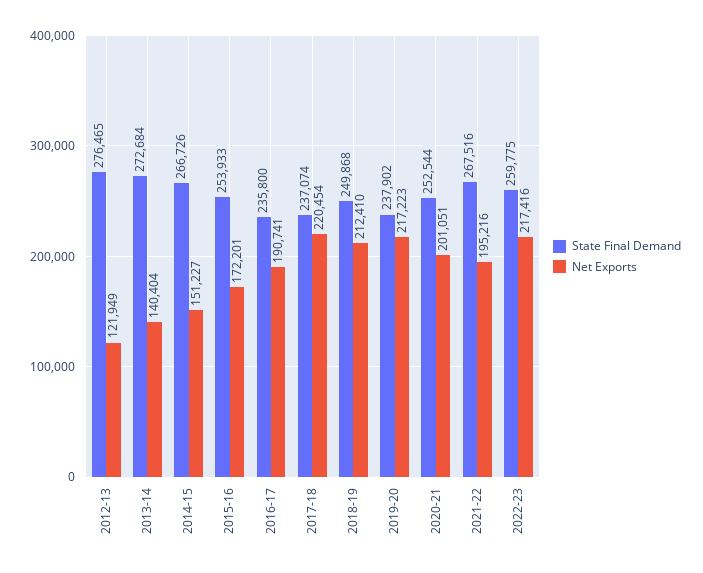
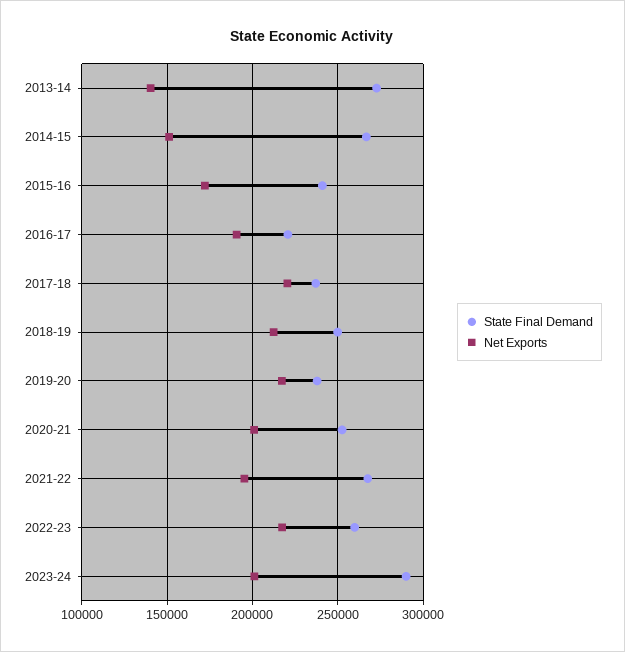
State Final Demand, 2012-13: 276465 -> none
Net Exports, 2012-13: 121949 -> none
State Final Demand, 2015-16: 253933 -> 240000
State Final Demand, 2016-17: 235800 -> 220000
State Final Demand, 2023-24: none -> 290000
Net Exports, 2023-24: none -> 200000

